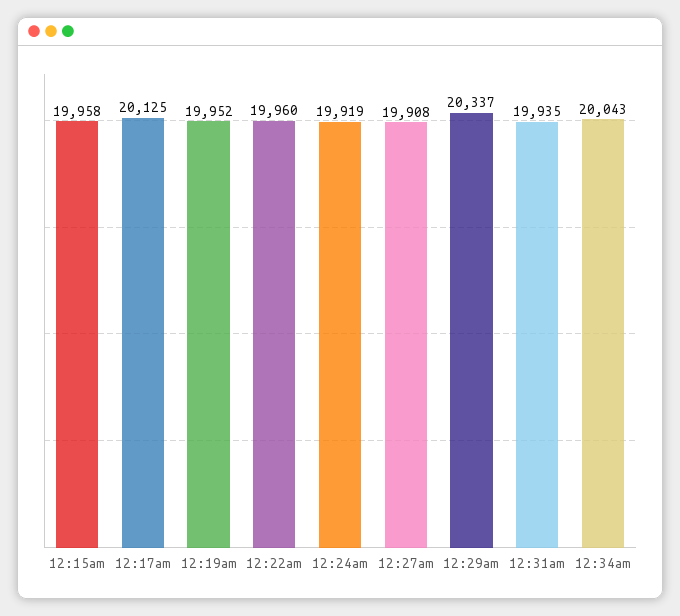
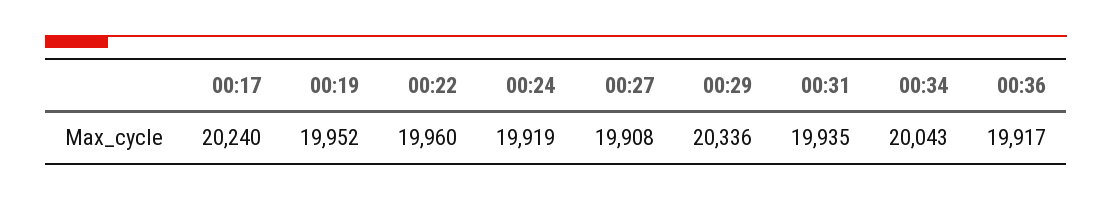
12:15am: 19958 -> none
12:17am: 20125 -> 20240
12:29am: 20337 -> 20336
00:36: none -> 19917

